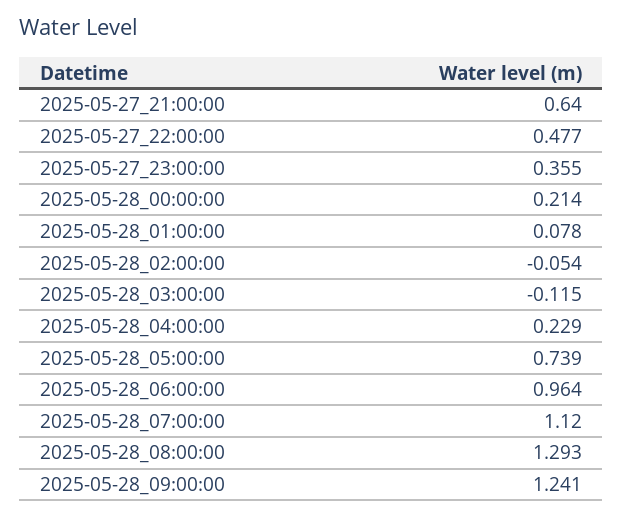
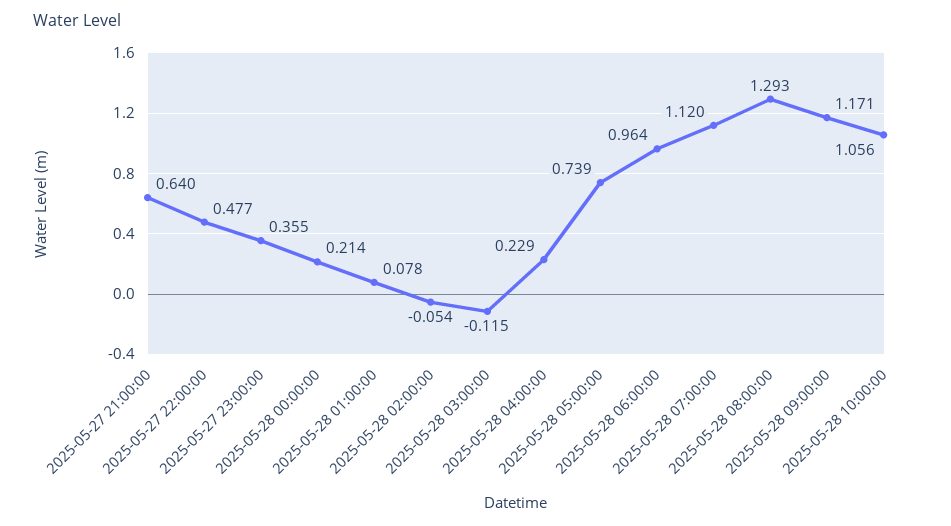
2025-05-28_09:00:00: 1.241 -> 1.171
2025-05-28 10:00:00: none -> 1.056

